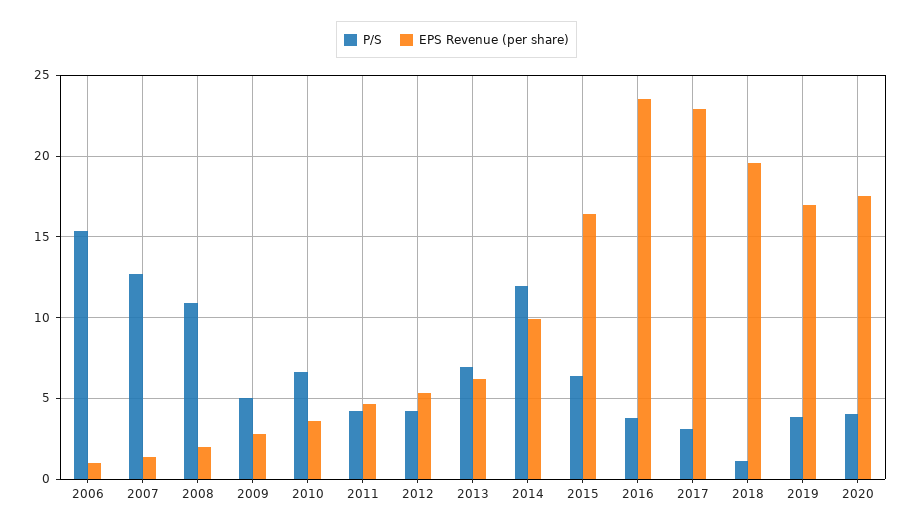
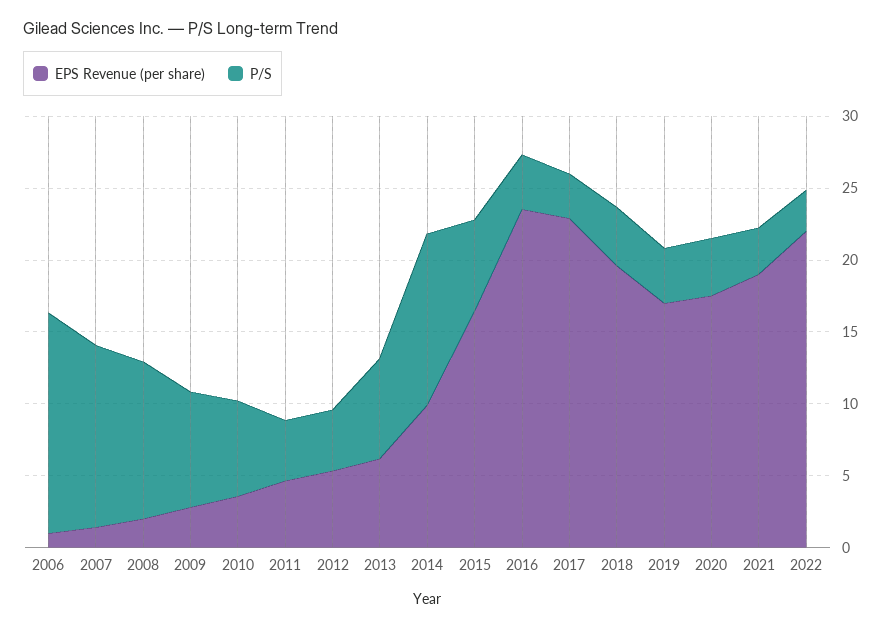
P/S, 2009: 5 -> 8
P/S, 2018: 1 -> 4
EPS Revenue (per share), 2021: none -> 19
P/S, 2021: none -> 3
EPS Revenue (per share), 2022: none -> 22
P/S, 2022: none -> 3

